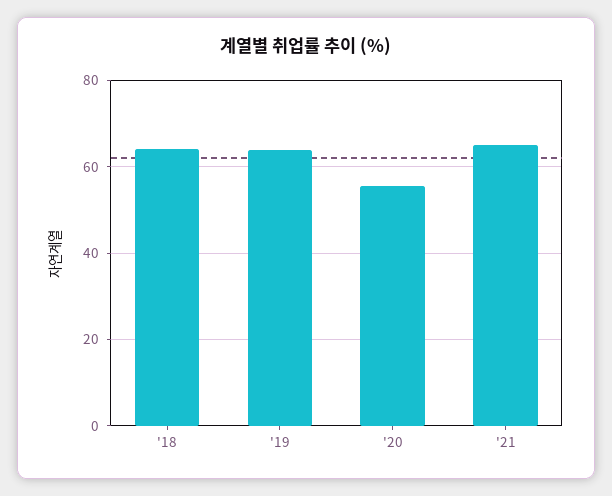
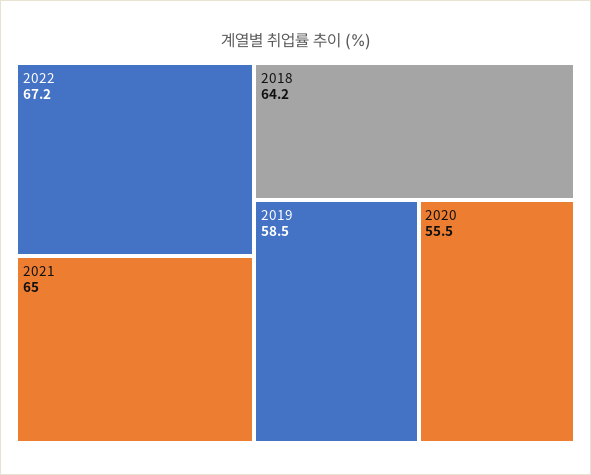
'19: 64 -> 58.5
2022: none -> 67.2

